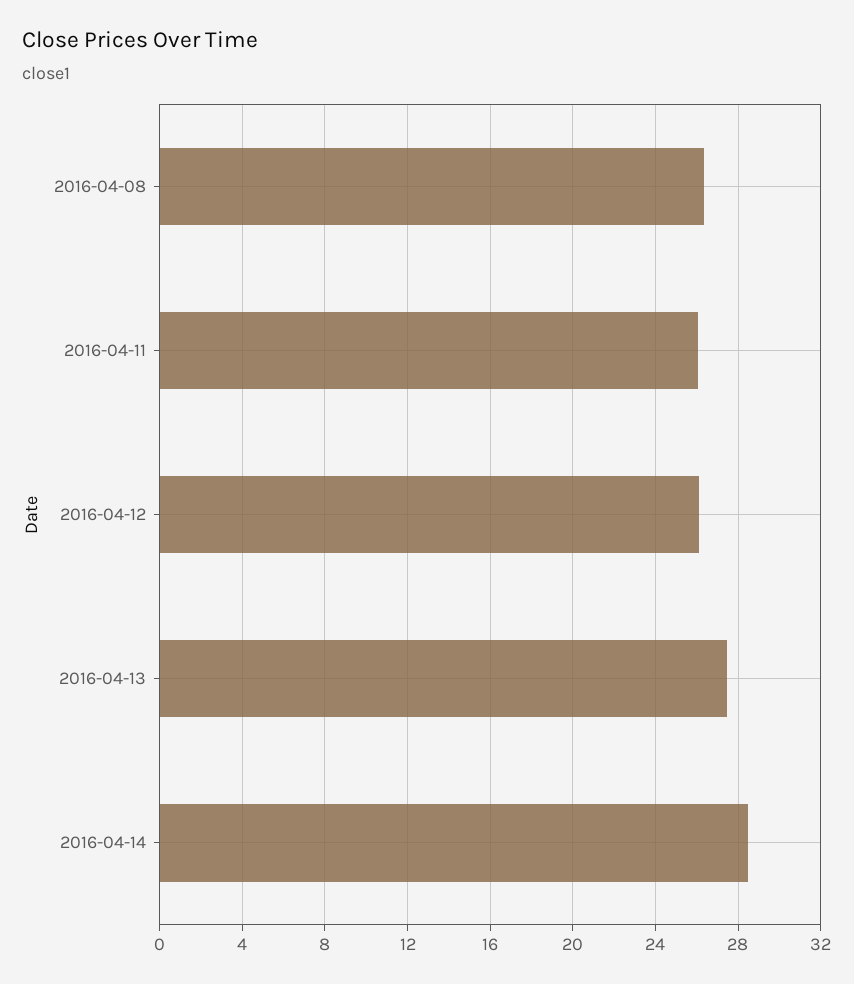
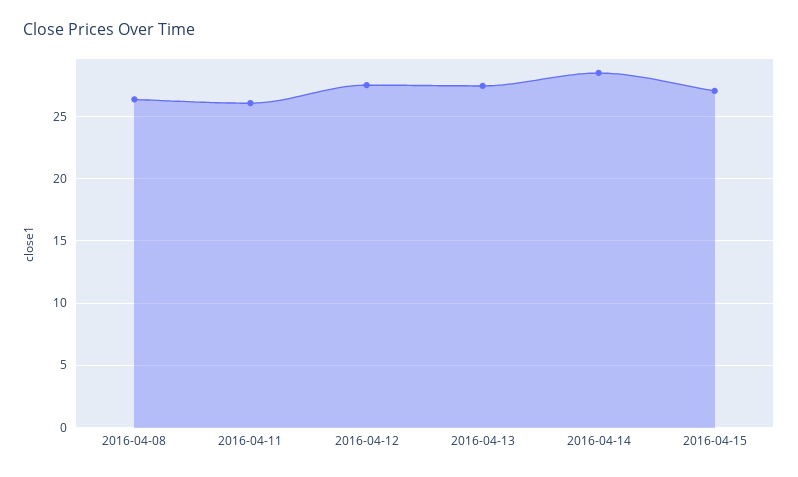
2016-04-12: 26 -> 27.5
2016-04-15: none -> 27

